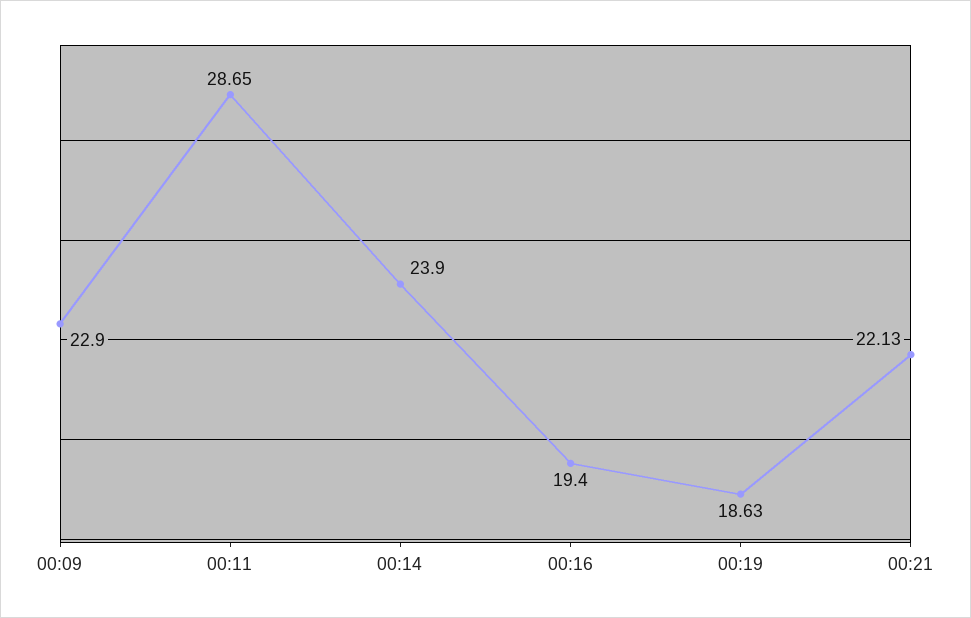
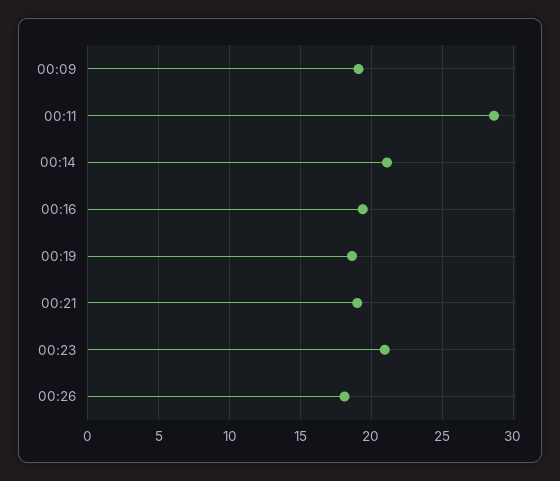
00:09: 22.9 -> 19
00:14: 23.9 -> 21
00:21: 22.13 -> 19
00:23: none -> 21
00:26: none -> 18

